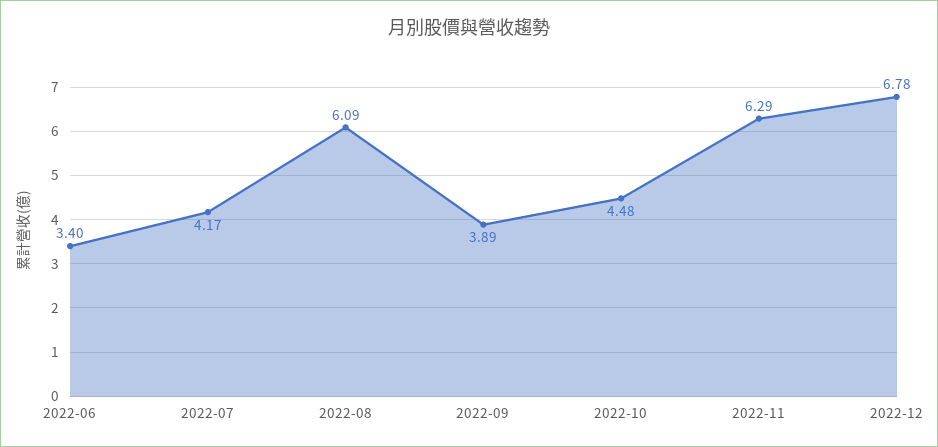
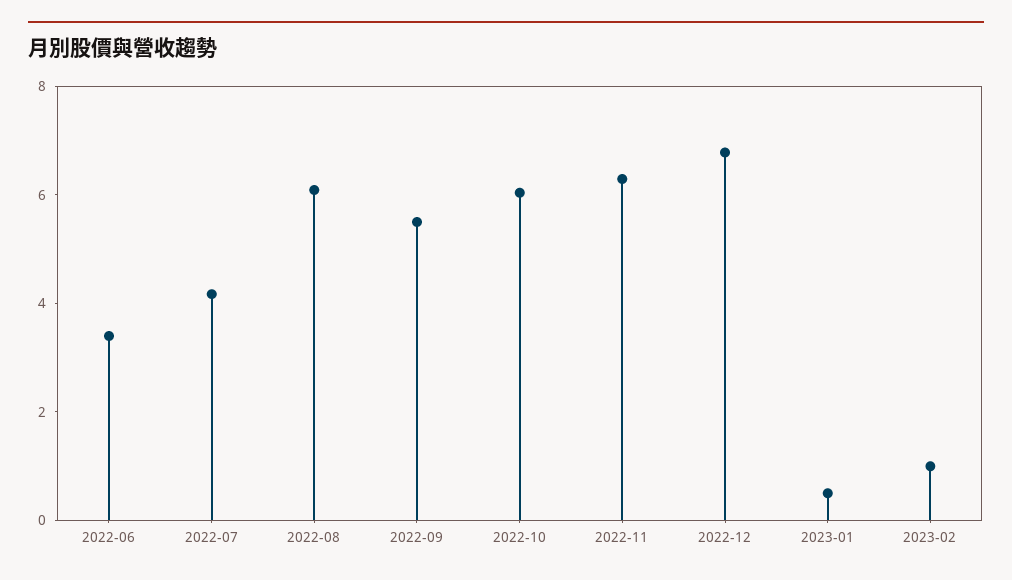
2022-09: 3.89 -> 5.5
2022-10: 4.48 -> 6
2023-01: none -> 0.5
2023-02: none -> 1

